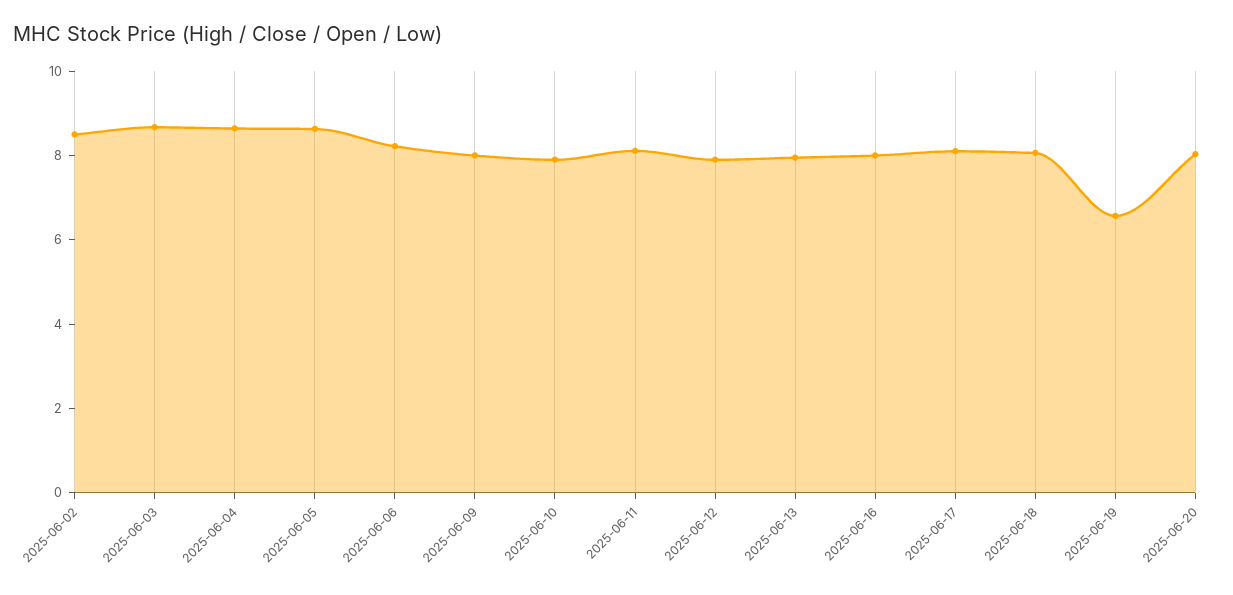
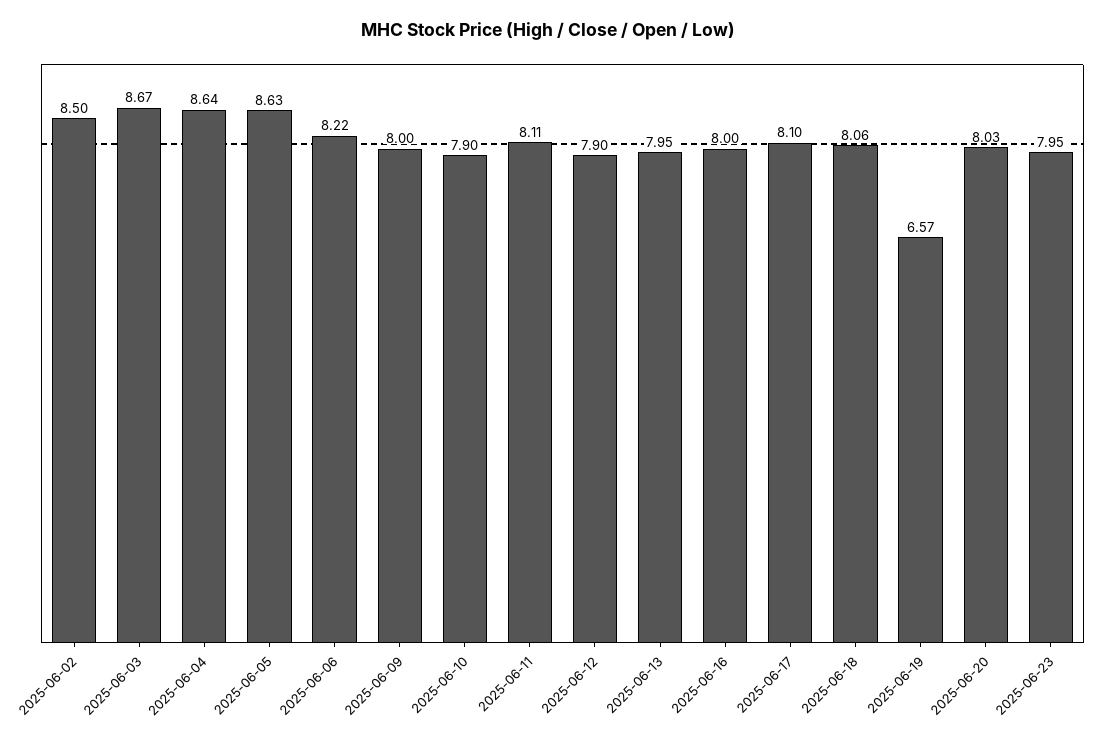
2025-06-23: none -> 7.95

